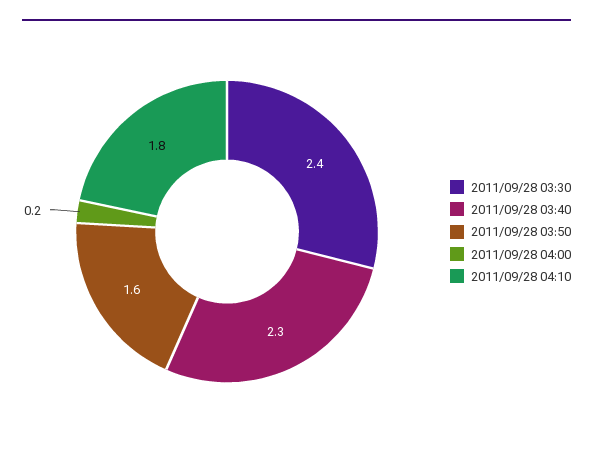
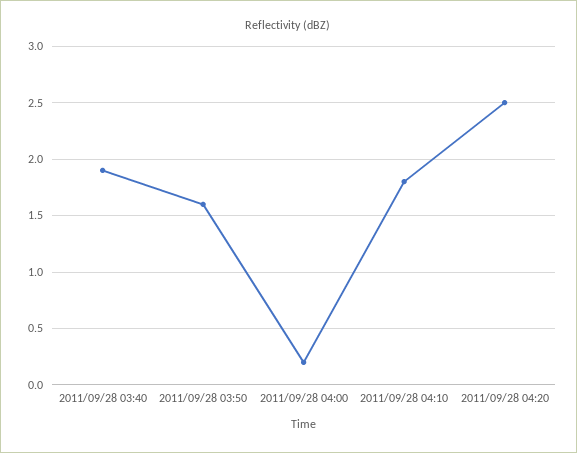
2011/09/28 03:30: 2.4 -> none
2011/09/28 03:40: 2.3 -> 1.9
2011/09/28 04:20: none -> 2.5

